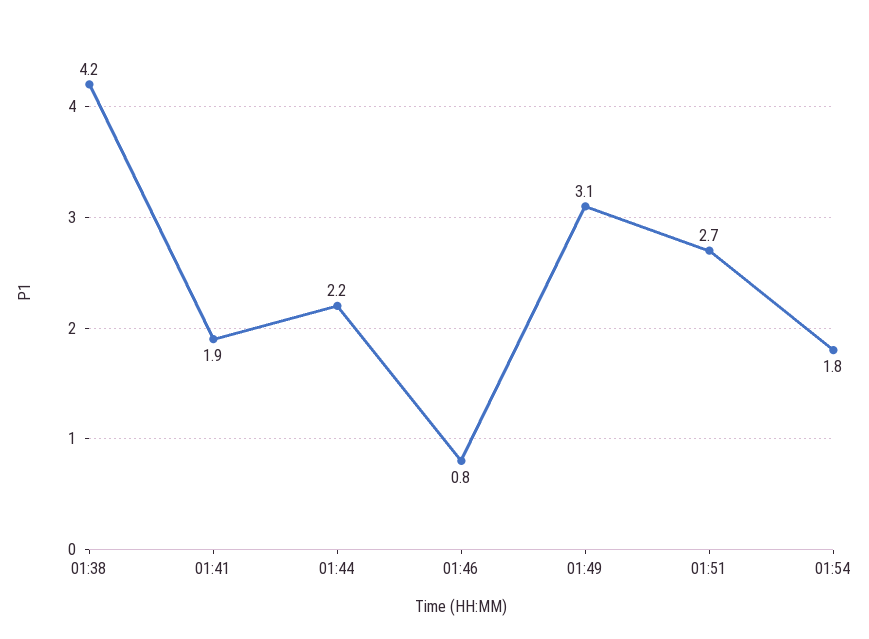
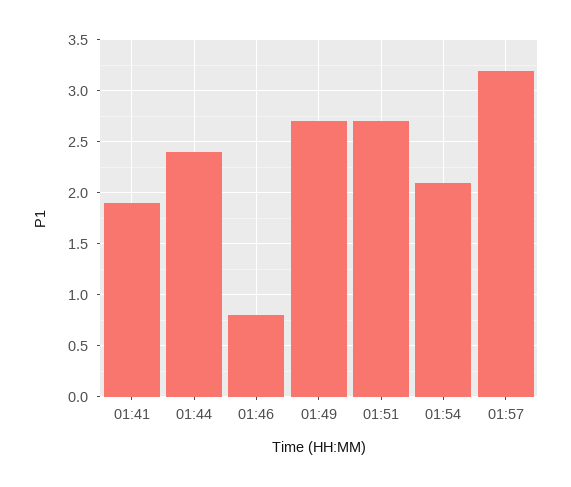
01:38: 4.2 -> none
01:44: 2.2 -> 2.4
01:49: 3.1 -> 2.7
01:54: 1.8 -> 2.1
01:57: none -> 3.2

